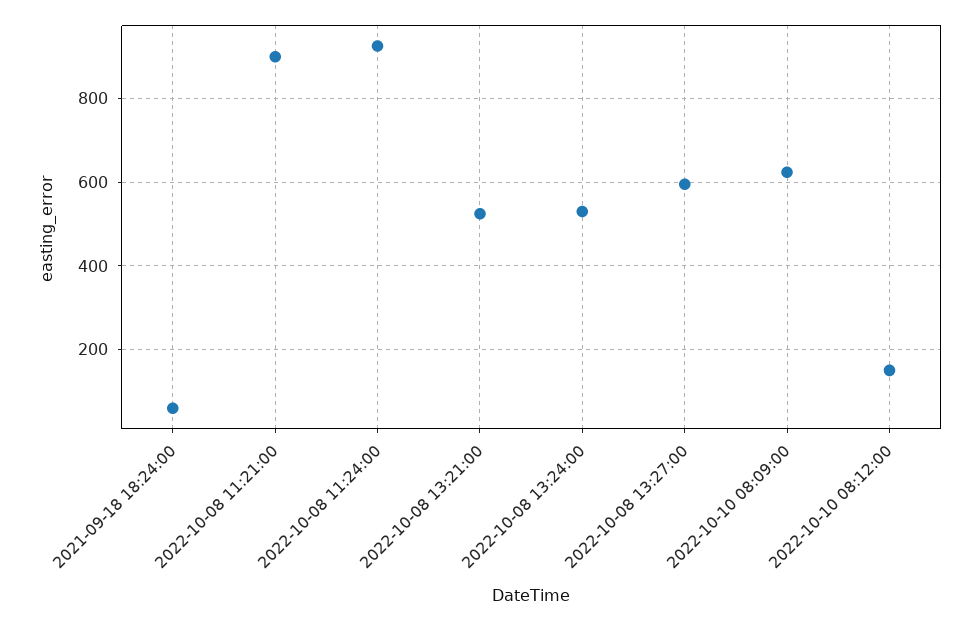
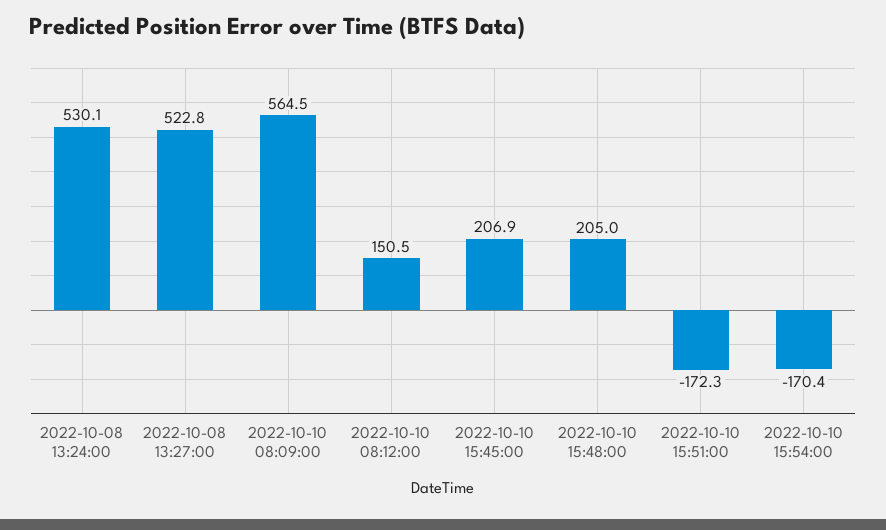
2021-09-18 18:24:00: 60 -> none
2022-10-08 11:21:00: 900 -> none
2022-10-08 11:24:00: 920 -> none
2022-10-08 13:21:00: 520 -> none
2022-10-08 13:27:00: 600 -> 522.8
2022-10-10 08:09:00: 620 -> 564.5
2022-10-10 15:45:00: none -> 206.9
2022-10-10 15:48:00: none -> 205
2022-10-10 15:51:00: none -> -172.3
2022-10-10 15:54:00: none -> -170.4

